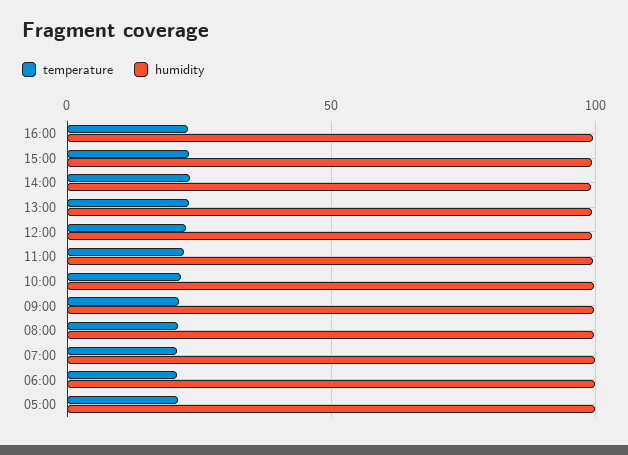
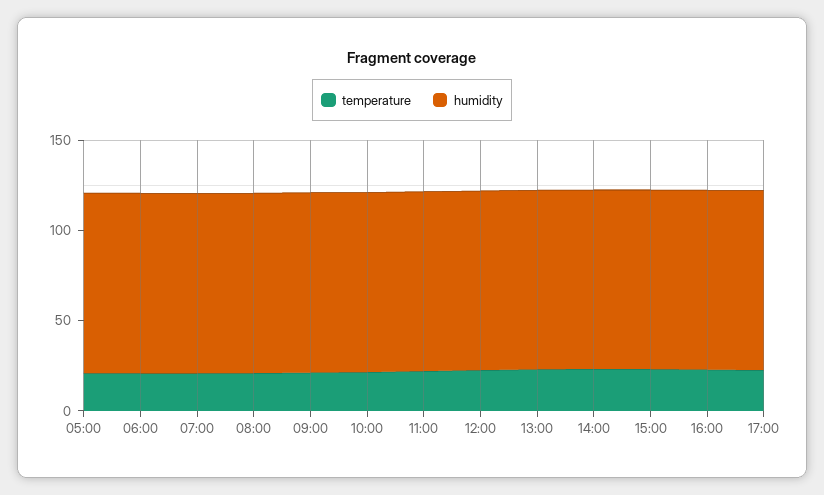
temperature, 17:00: none -> 20
humidity, 17:00: none -> 100

